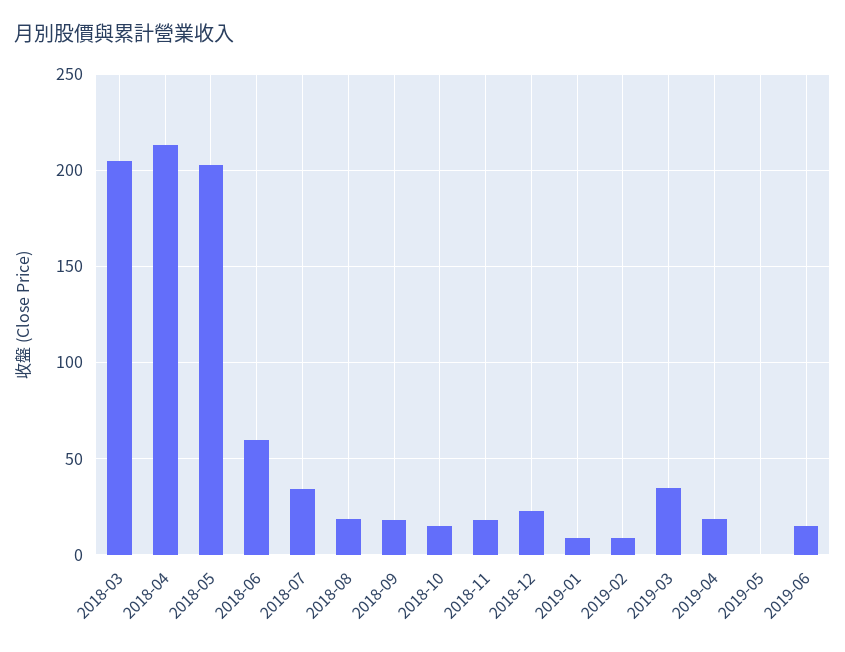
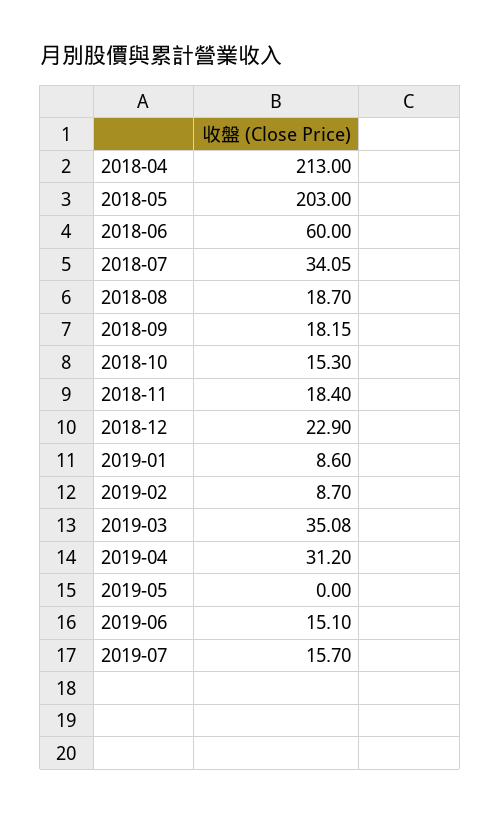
2018-03: 205 -> none
2019-04: 20 -> 31.2
2019-07: none -> 15.7

